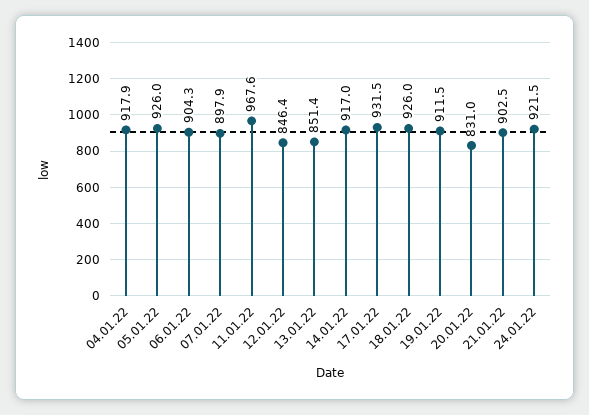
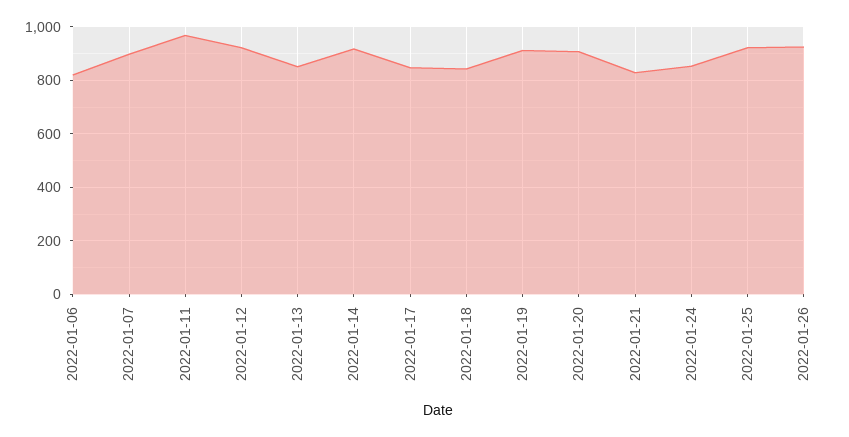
04.01.22: 917.9 -> none
05.01.22: 926 -> none
06.01.22: 904.3 -> 825
12.01.22: 846.4 -> 925
17.01.22: 931.5 -> 850
18.01.22: 926 -> 850
20.01.22: 831 -> 900
21.01.22: 902.5 -> 825
24.01.22: 921.5 -> 850
2022-01-25: none -> 925
2022-01-26: none -> 925

